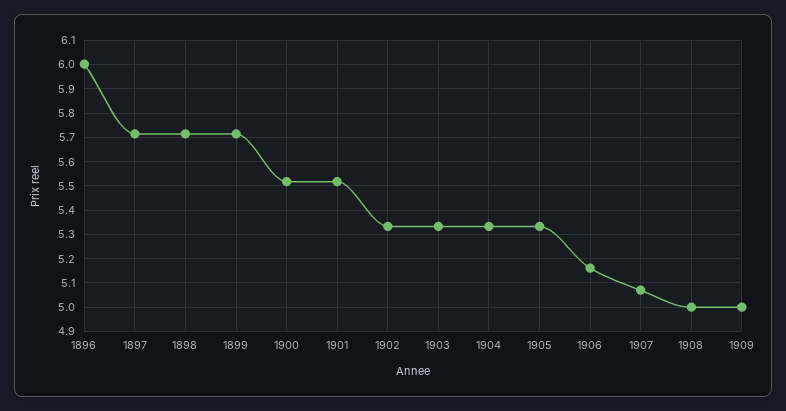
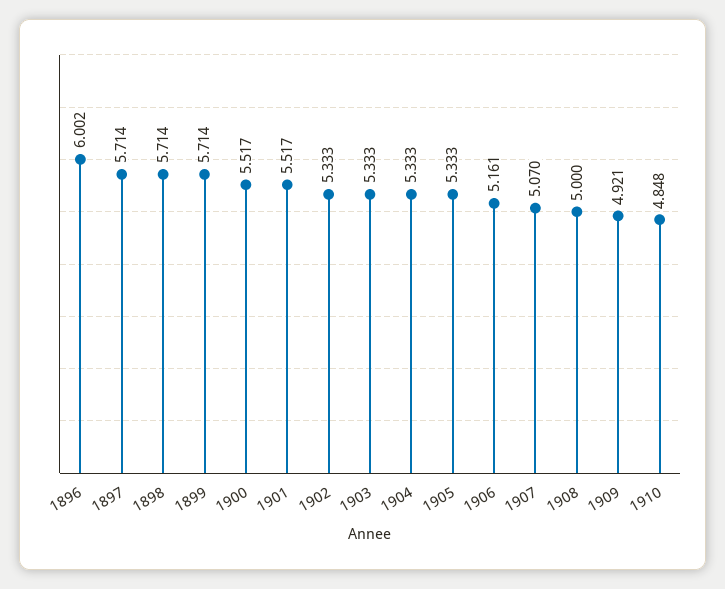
1909: 5 -> 4.921
1910: none -> 4.848

